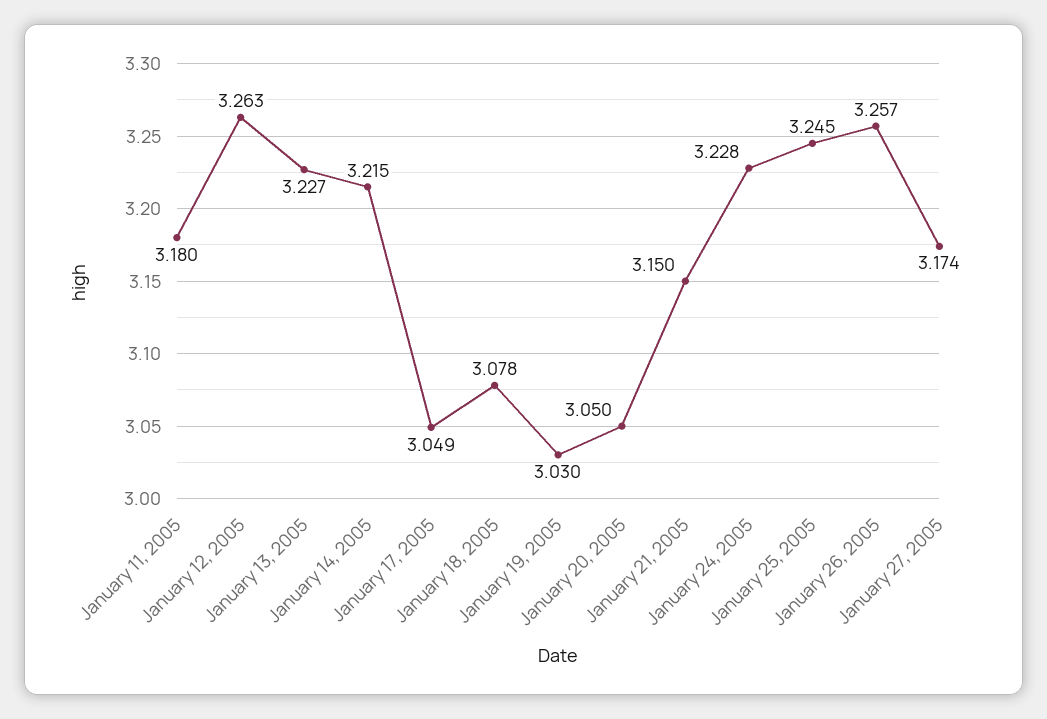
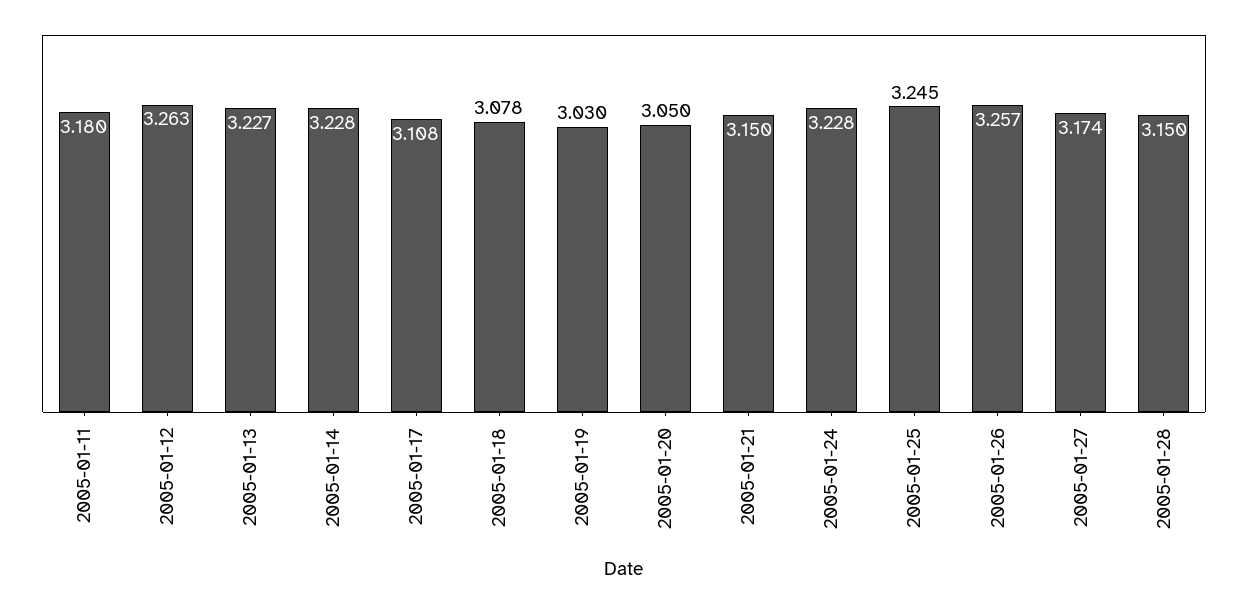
January 14, 2005: 3.215 -> 3.228
January 17, 2005: 3.049 -> 3.108
2005-01-28: none -> 3.15

